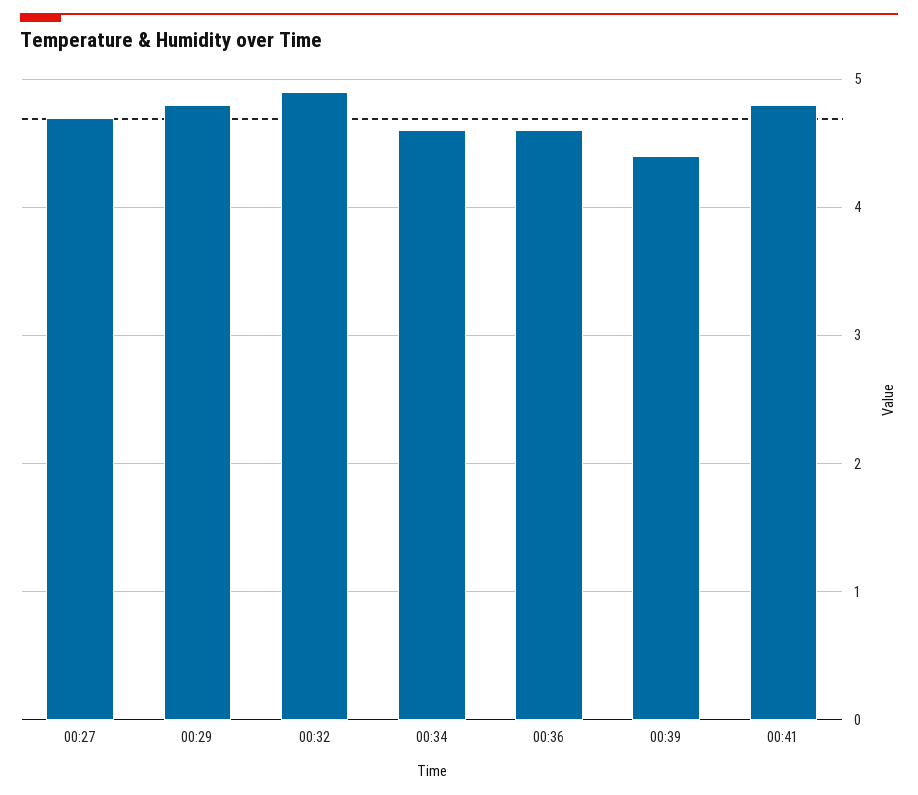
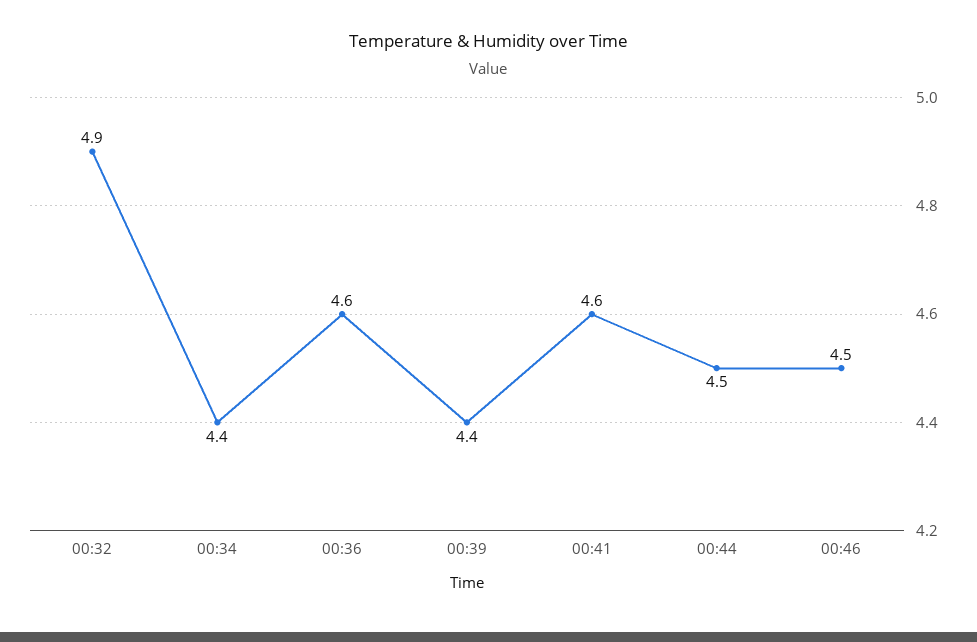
00:27: 4.7 -> none
00:29: 4.8 -> none
00:34: 4.6 -> 4.4
00:41: 4.8 -> 4.6
00:44: none -> 4.5
00:46: none -> 4.5

